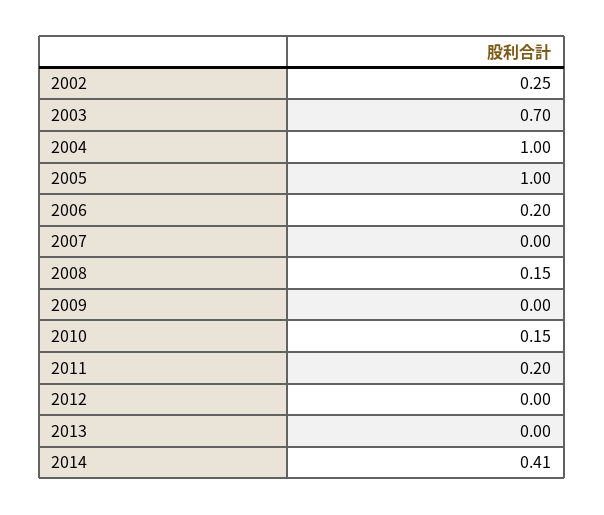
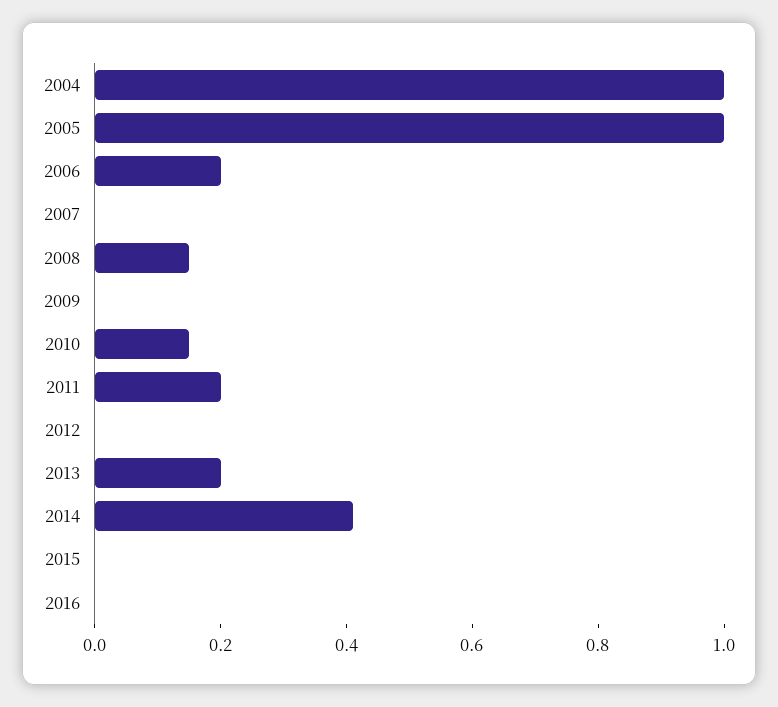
2002: 0.25 -> none
2003: 0.7 -> none
2013: 0 -> 0.2
2015: none -> 0
2016: none -> 0

